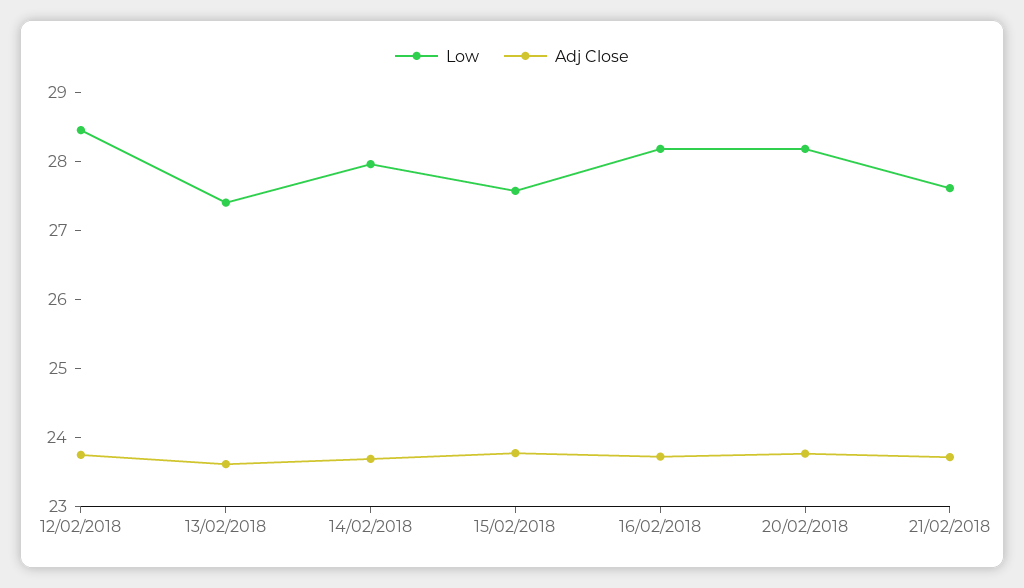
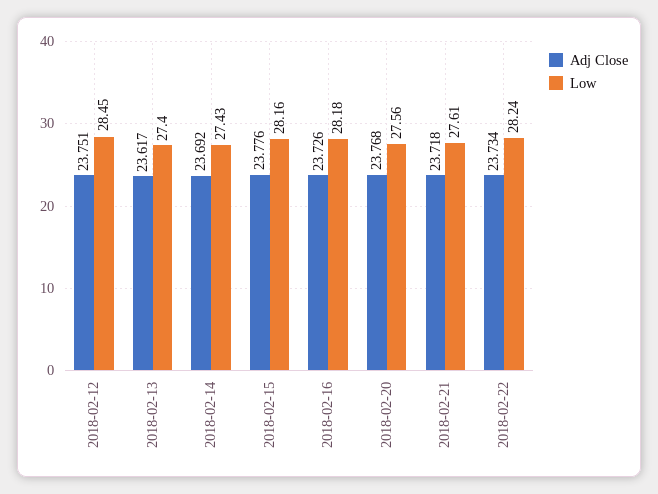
Low, 14/02/2018: 28 -> 27.43
Low, 15/02/2018: 27.6 -> 28.16
Low, 20/02/2018: 28.2 -> 27.56
Adj Close, 2018-02-22: none -> 23.734
Low, 2018-02-22: none -> 28.24

